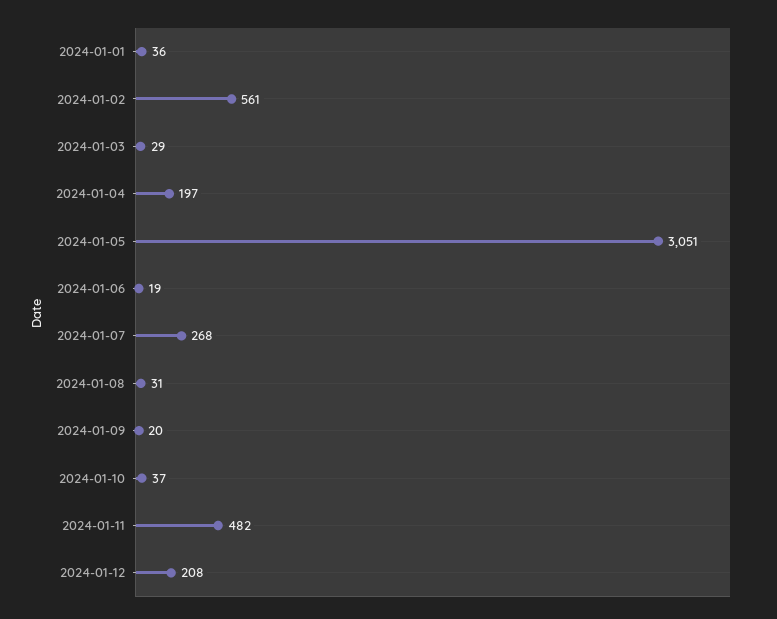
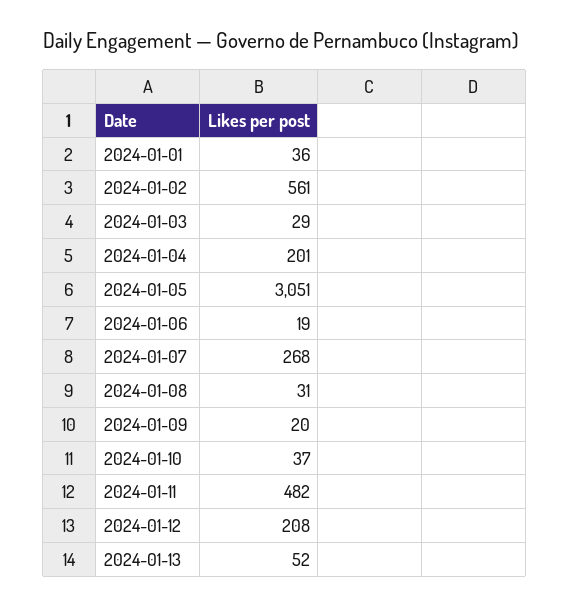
2024-01-04: 197 -> 201
2024-01-13: none -> 52

